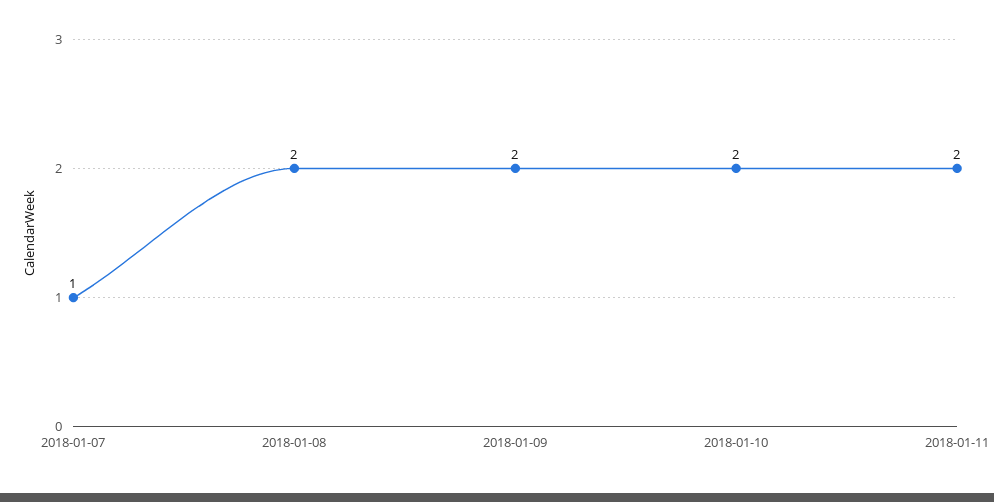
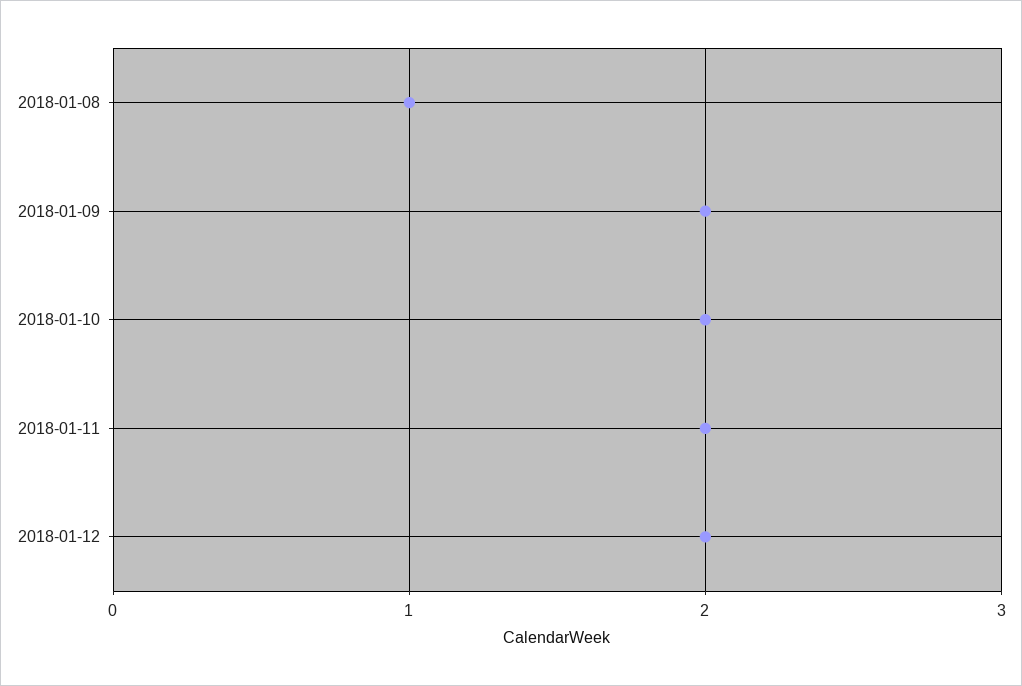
2018-01-07: 1 -> none
2018-01-08: 2 -> 1
2018-01-12: none -> 2

